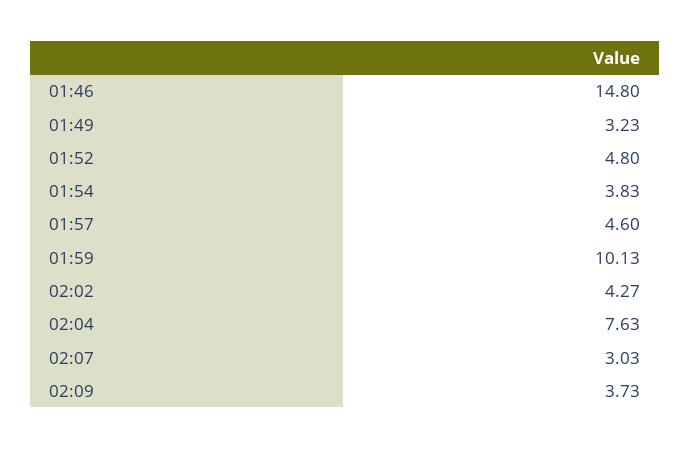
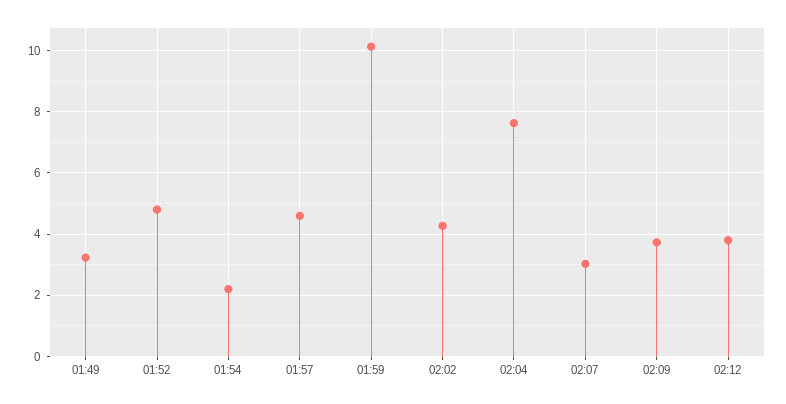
01:46: 14.8 -> none
01:54: 3.83 -> 2.2
02:12: none -> 3.8

